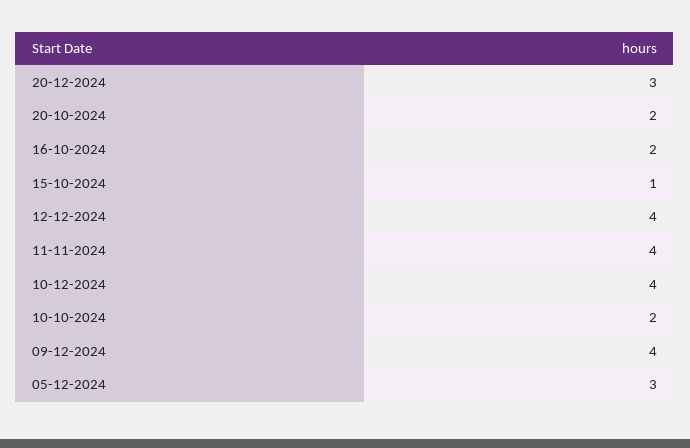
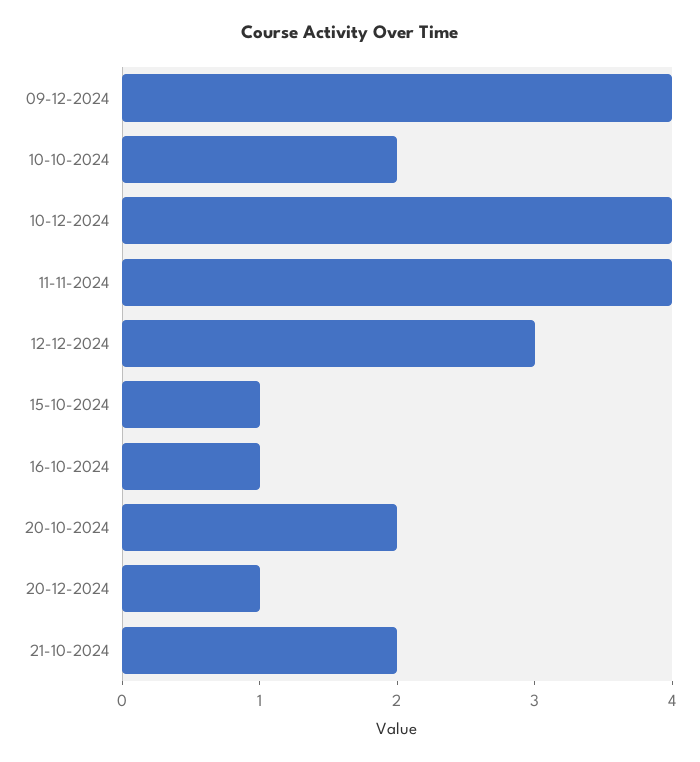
20-12-2024: 3 -> 1
16-10-2024: 2 -> 1
12-12-2024: 4 -> 3
05-12-2024: 3 -> none
21-10-2024: none -> 2

